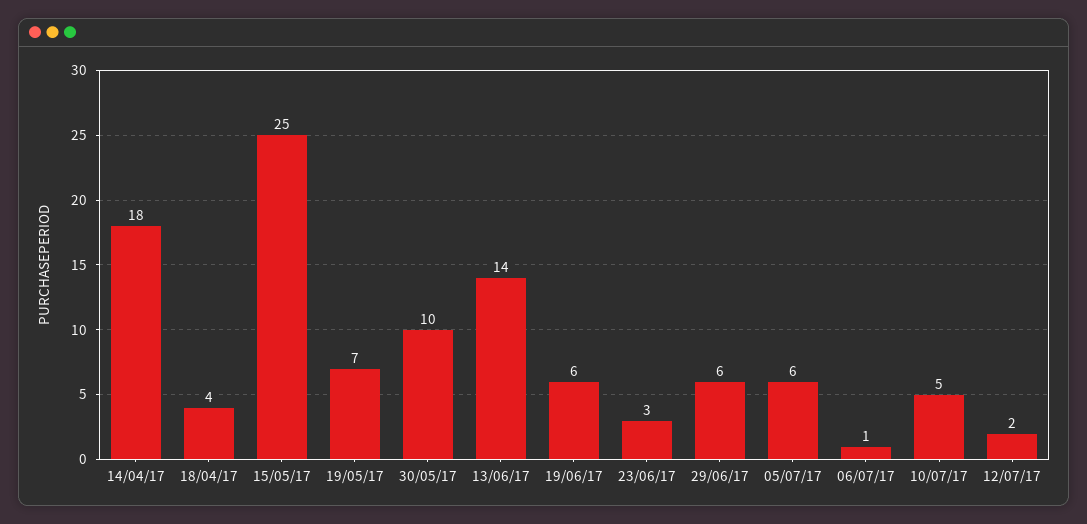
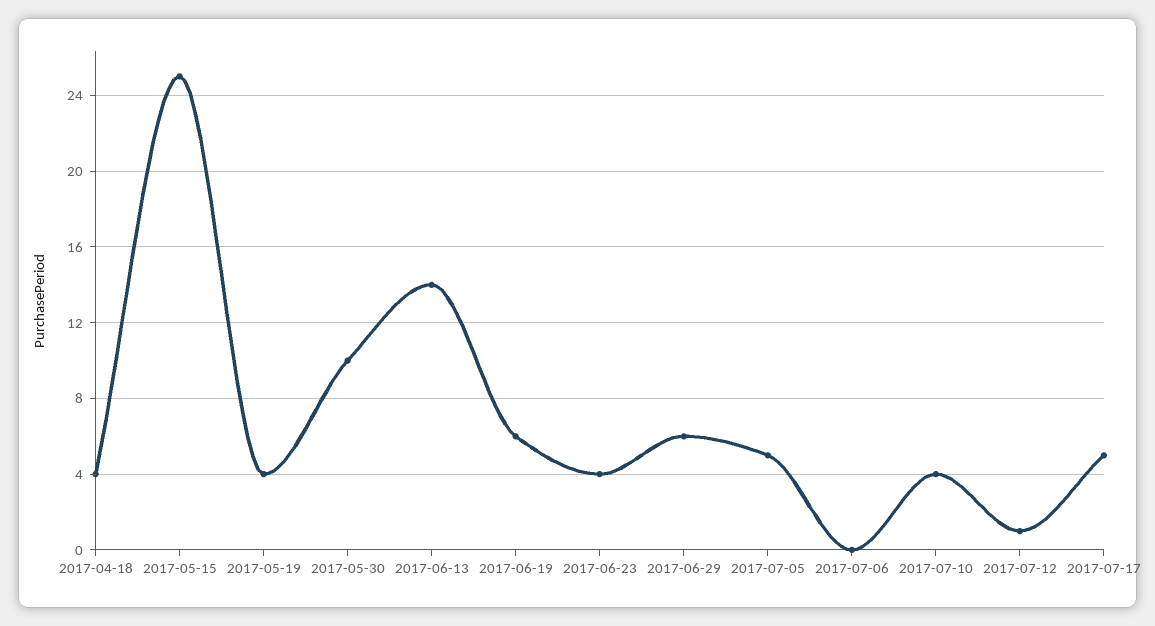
14/04/17: 18 -> none
19/05/17: 7 -> 4
23/06/17: 3 -> 4
05/07/17: 6 -> 5
06/07/17: 1 -> 0
10/07/17: 5 -> 4
12/07/17: 2 -> 1
2017-07-17: none -> 5

